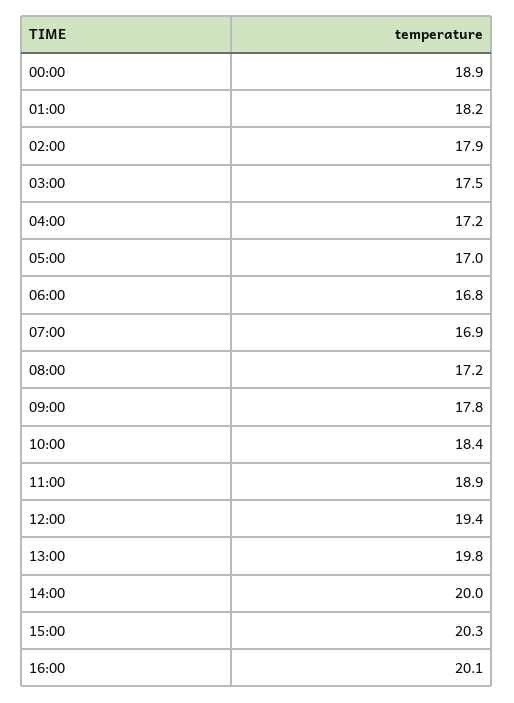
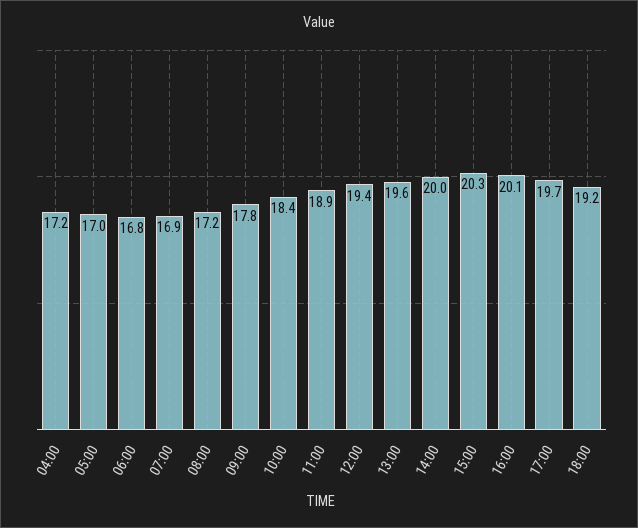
00:00: 18.9 -> none
01:00: 18.2 -> none
02:00: 17.9 -> none
03:00: 17.5 -> none
13:00: 19.8 -> 19.6
17:00: none -> 19.7
18:00: none -> 19.2

